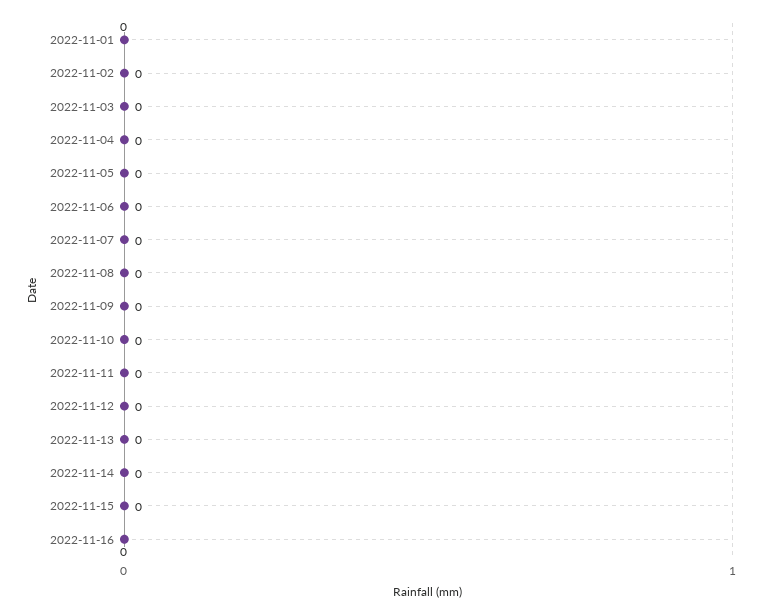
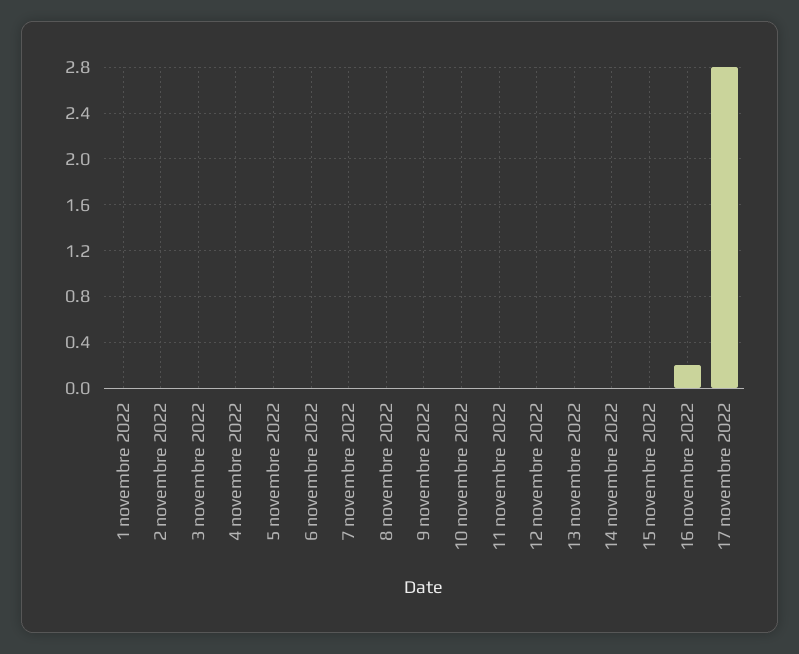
2022-11-16: 0 -> 0.2
17 novembre 2022: none -> 2.8

